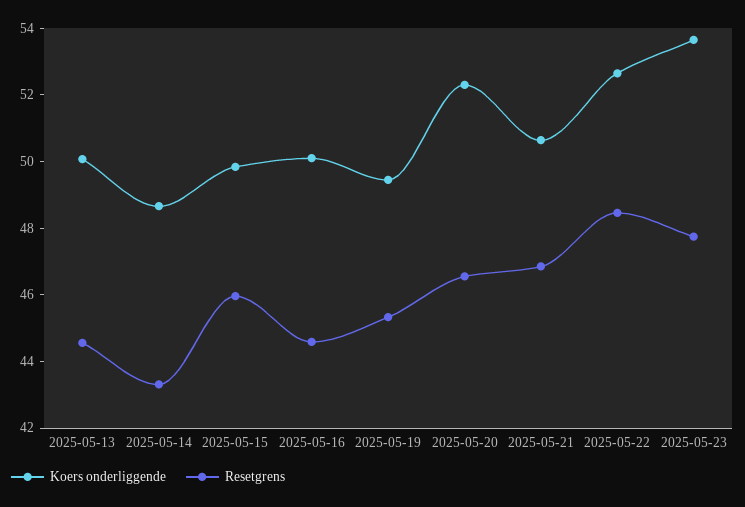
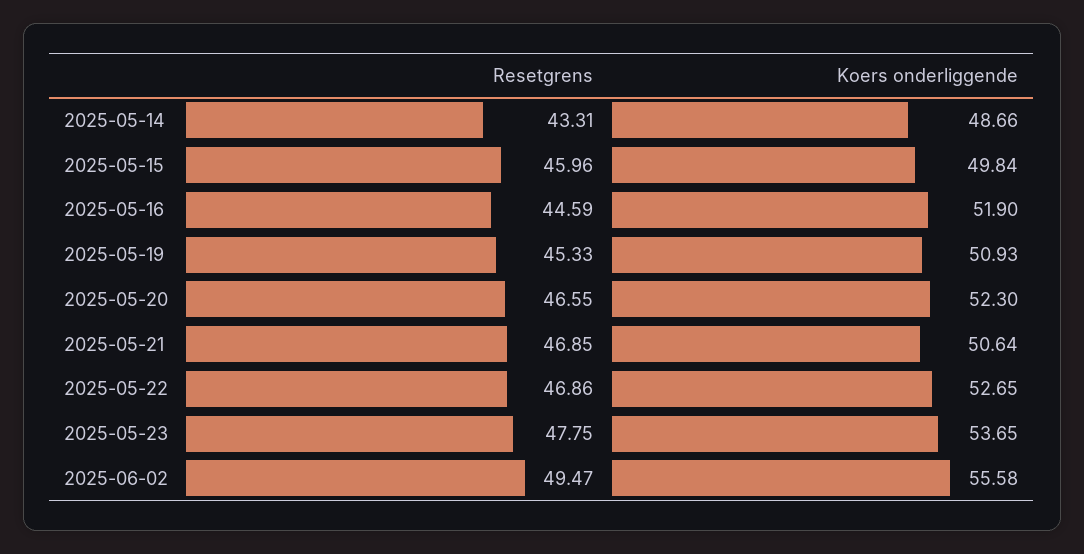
Koers onderliggende, 2025-05-13: 50 -> none
Resetgrens, 2025-05-13: 44.5 -> none
Koers onderliggende, 2025-05-16: 50 -> 51.9
Koers onderliggende, 2025-05-19: 49.5 -> 50.93
Resetgrens, 2025-05-22: 48.5 -> 46.86
Resetgrens, 2025-06-02: none -> 49.47
Koers onderliggende, 2025-06-02: none -> 55.58

